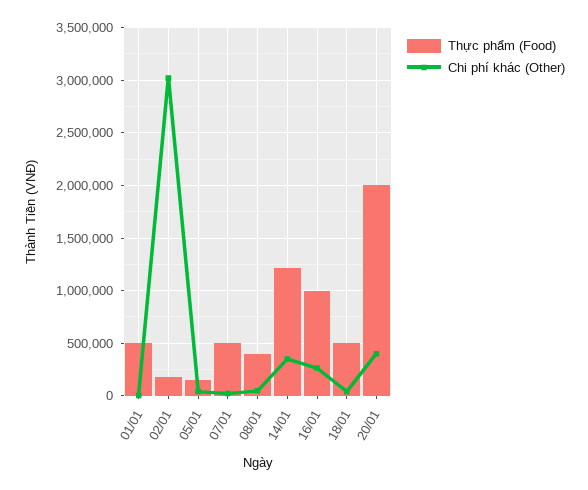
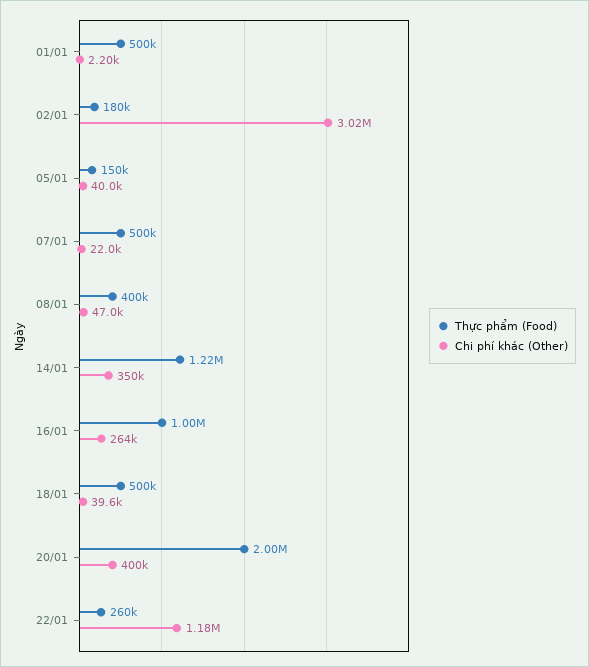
Thực phẩm (Food), 22/01: none -> 260000
Chi phí khác (Other), 22/01: none -> 1180000

